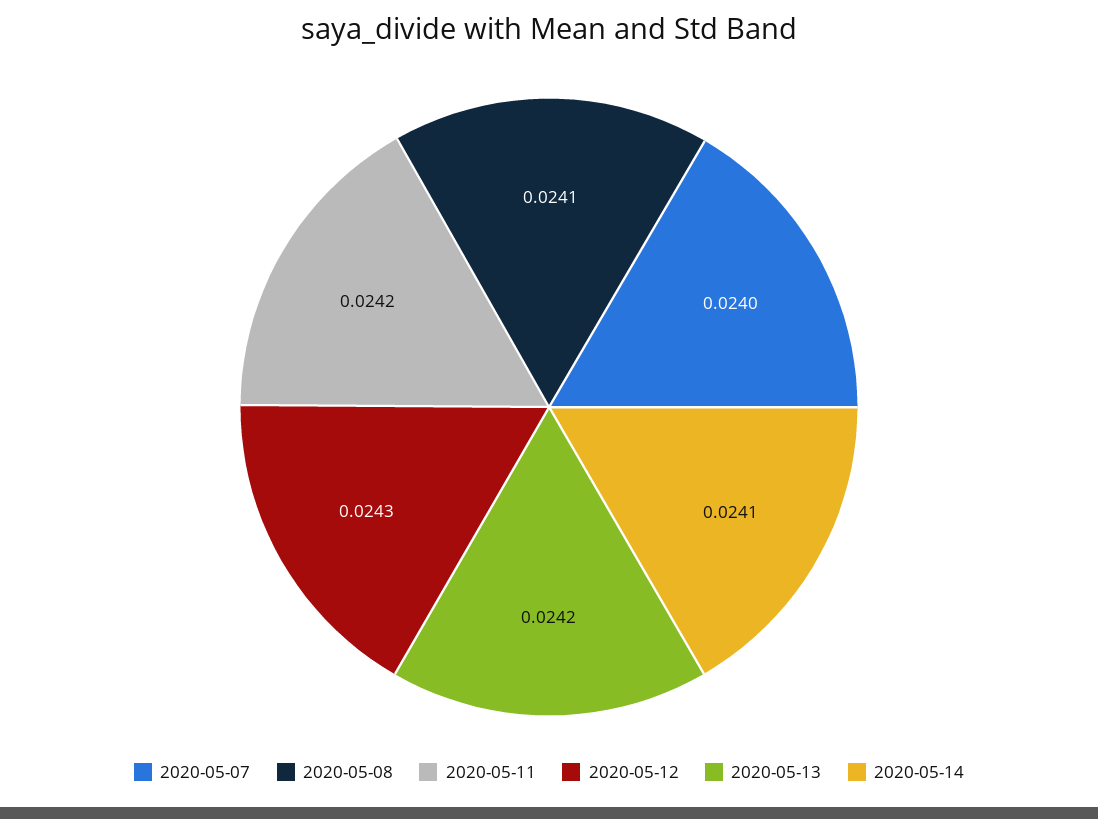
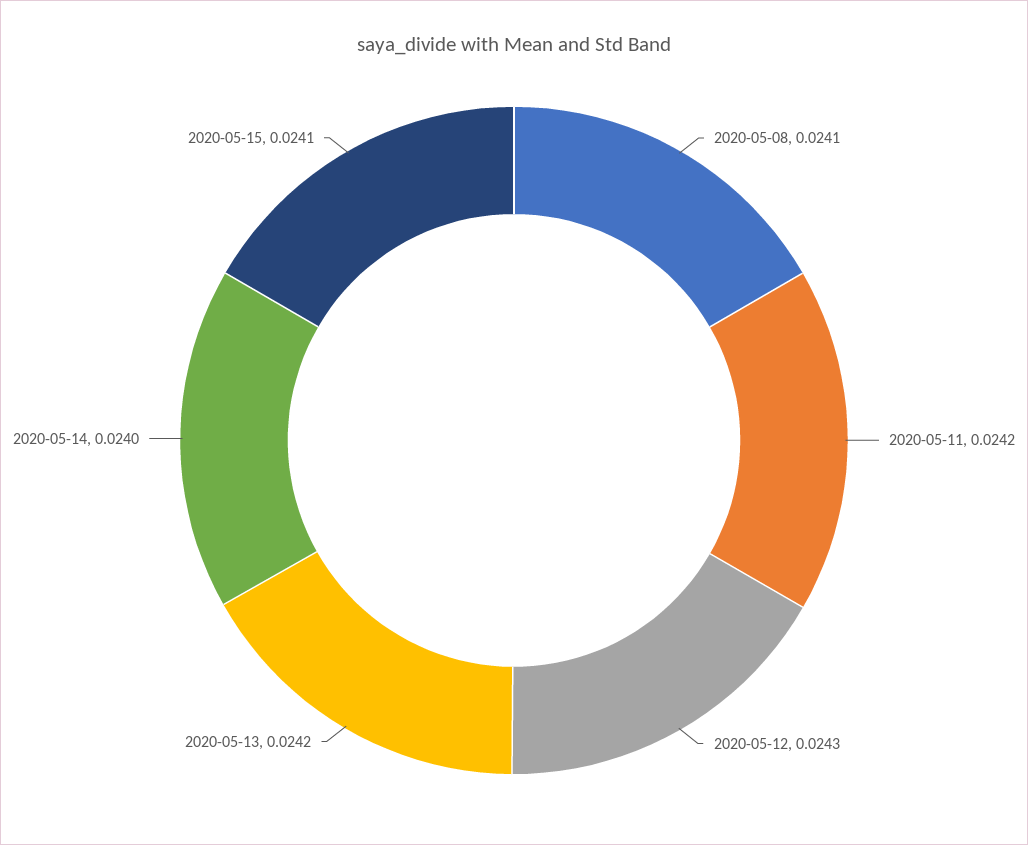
2020-05-07: 0.024 -> none
2020-05-14: 0.0241 -> 0.024
2020-05-15: none -> 0.0241

